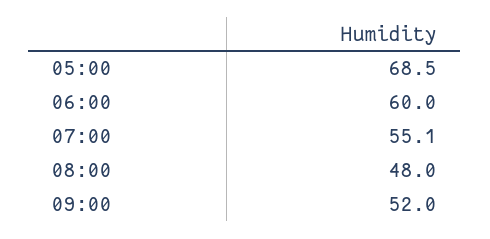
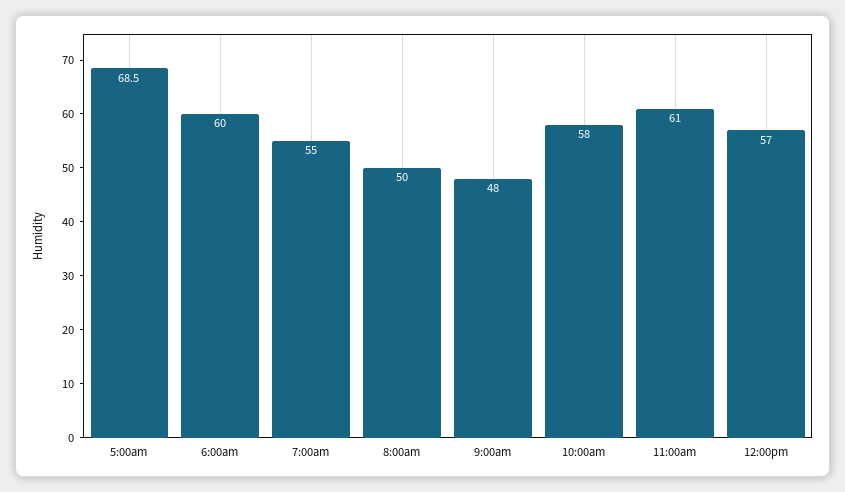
07:00: 55.1 -> 55
08:00: 48 -> 50
09:00: 52 -> 48
10:00am: none -> 58
11:00am: none -> 61
12:00pm: none -> 57

